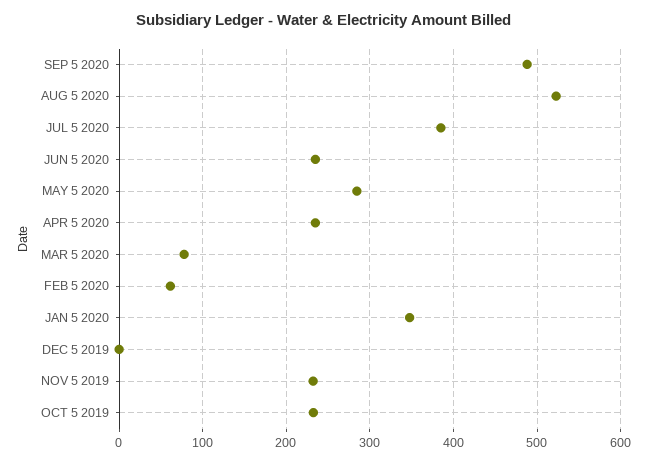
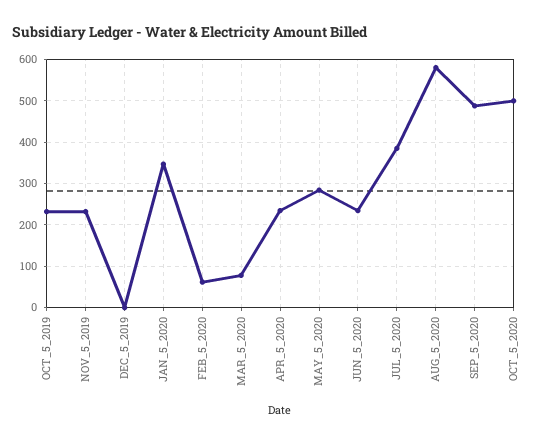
AUG 5 2020: 520 -> 580
OCT_5_2020: none -> 500

